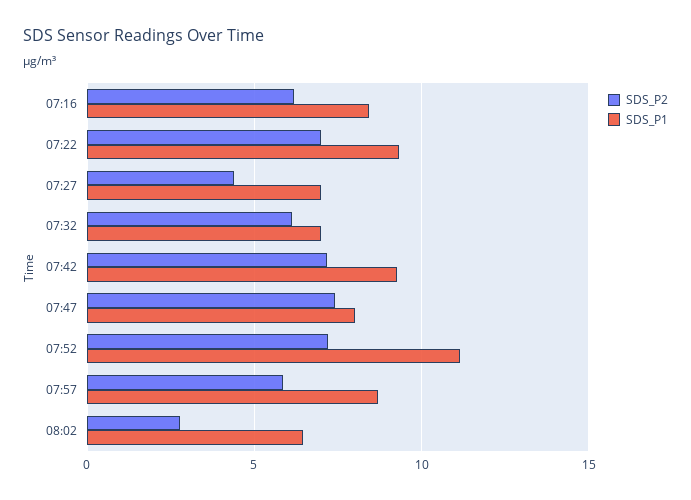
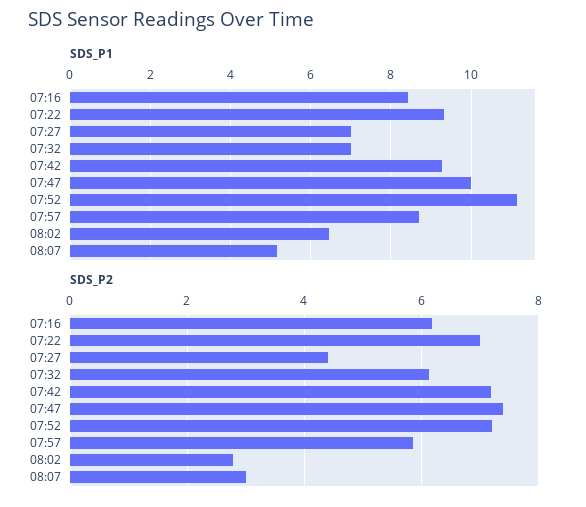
SDS_P1, 07:47: 8 -> 10
SDS_P1, 08:07: none -> 5.2
SDS_P2, 08:07: none -> 3

